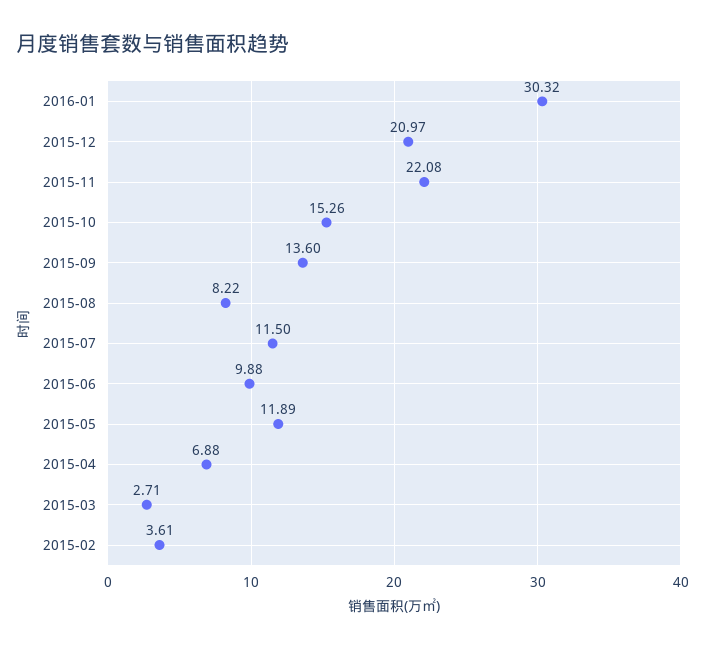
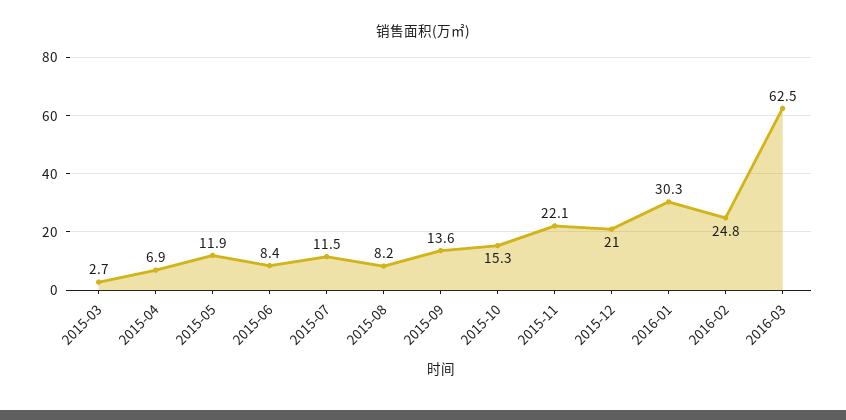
2015-06: 9.88 -> 8.4
2015-02: 3.61 -> none
2016-02: none -> 24.8
2016-03: none -> 62.5

